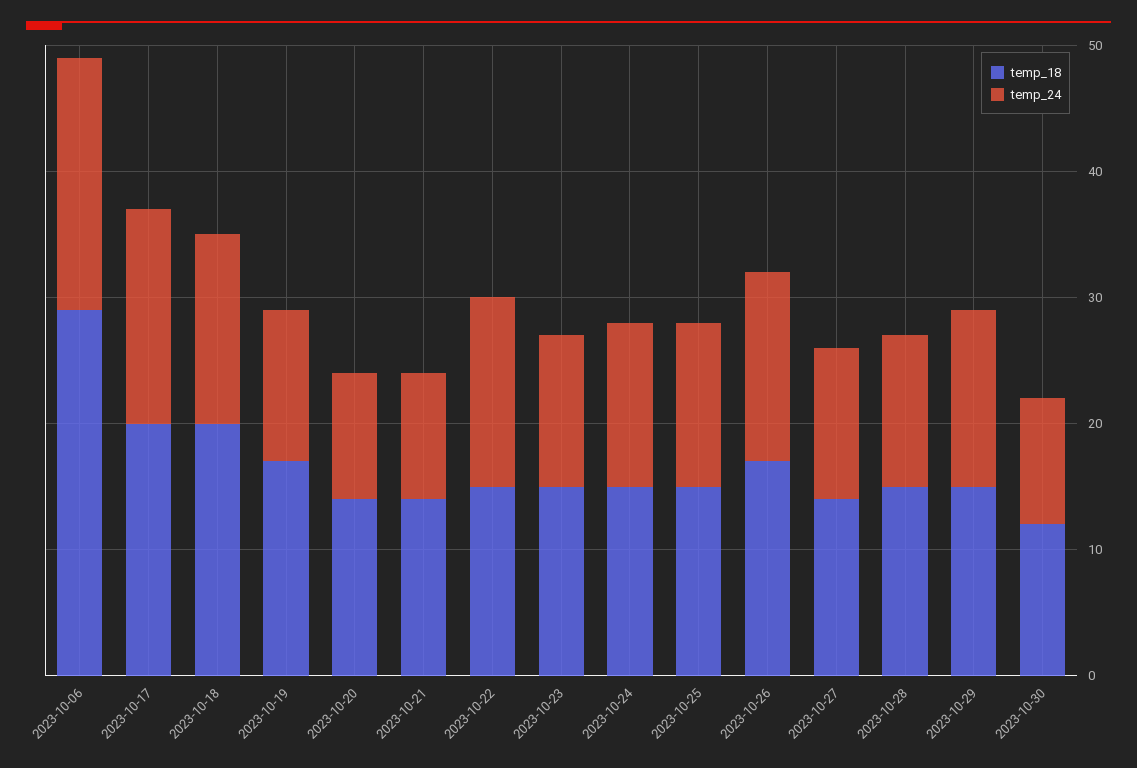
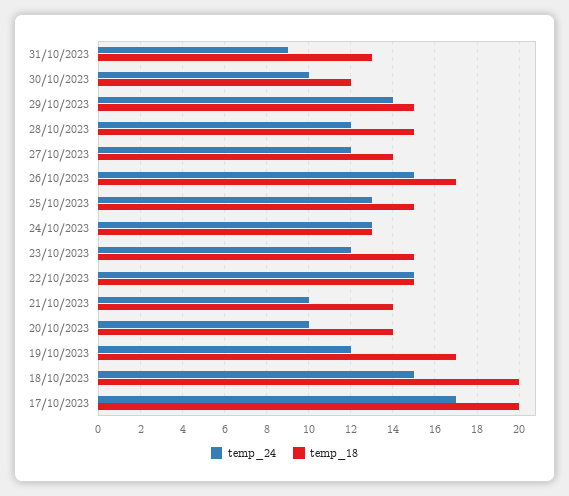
temp_18, 2023-10-06: 29 -> none
temp_24, 2023-10-06: 20 -> none
temp_18, 2023-10-24: 15 -> 13
temp_24, 31/10/2023: none -> 9
temp_18, 31/10/2023: none -> 13

